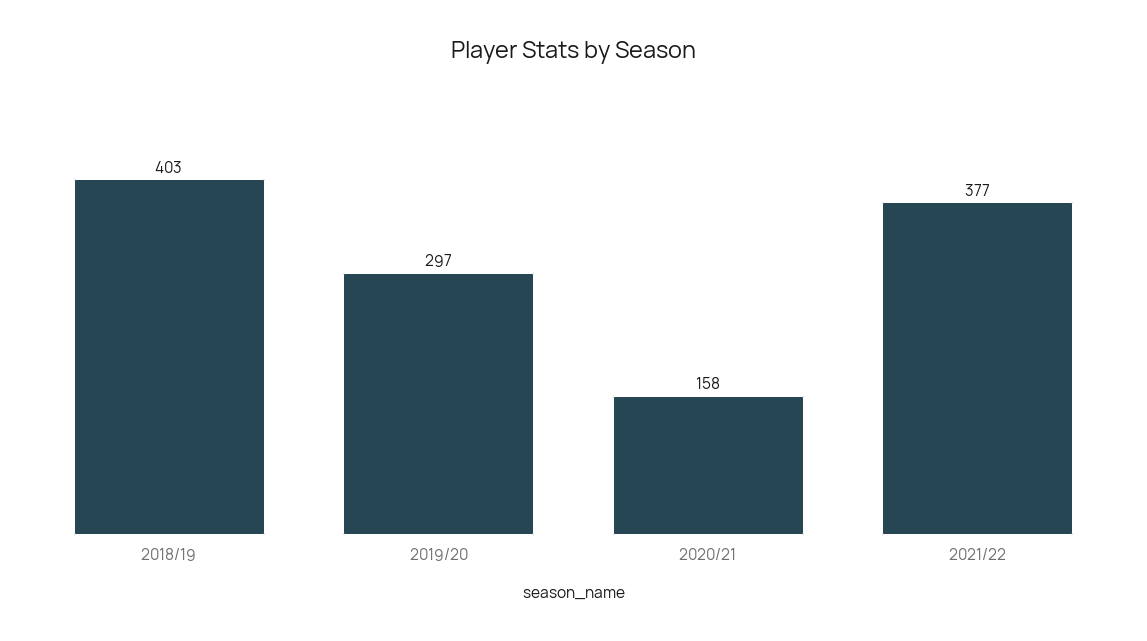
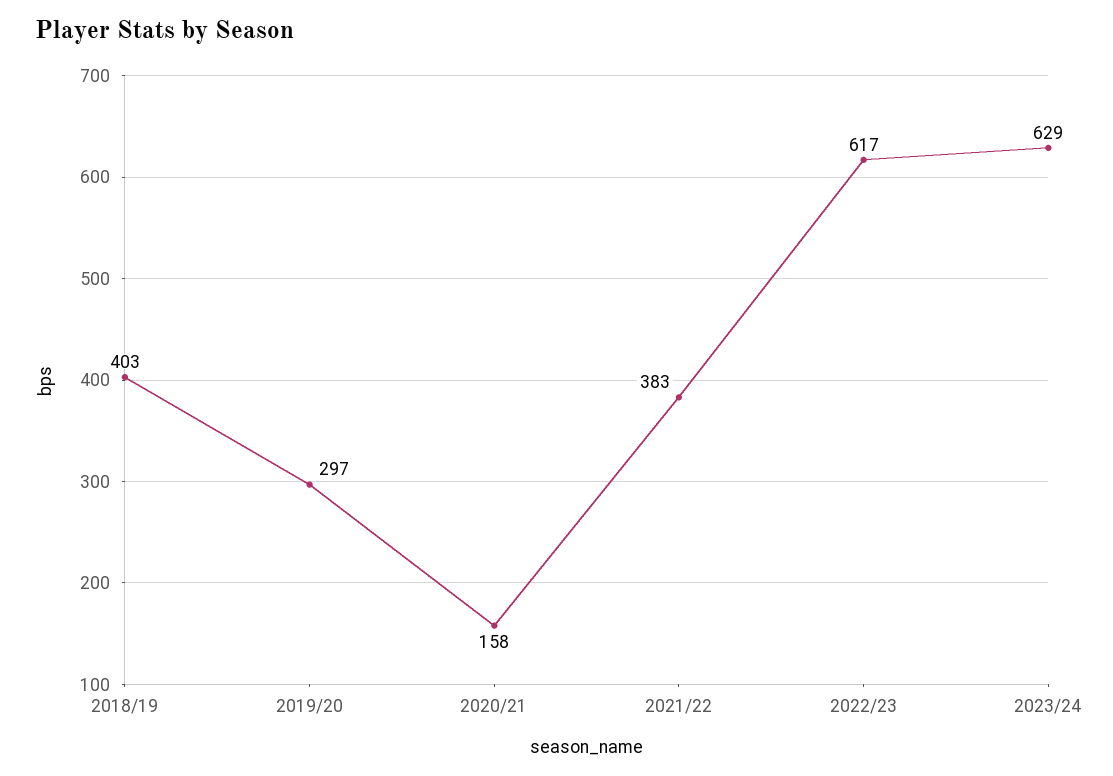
2021/22: 377 -> 383
2022/23: none -> 617
2023/24: none -> 629

